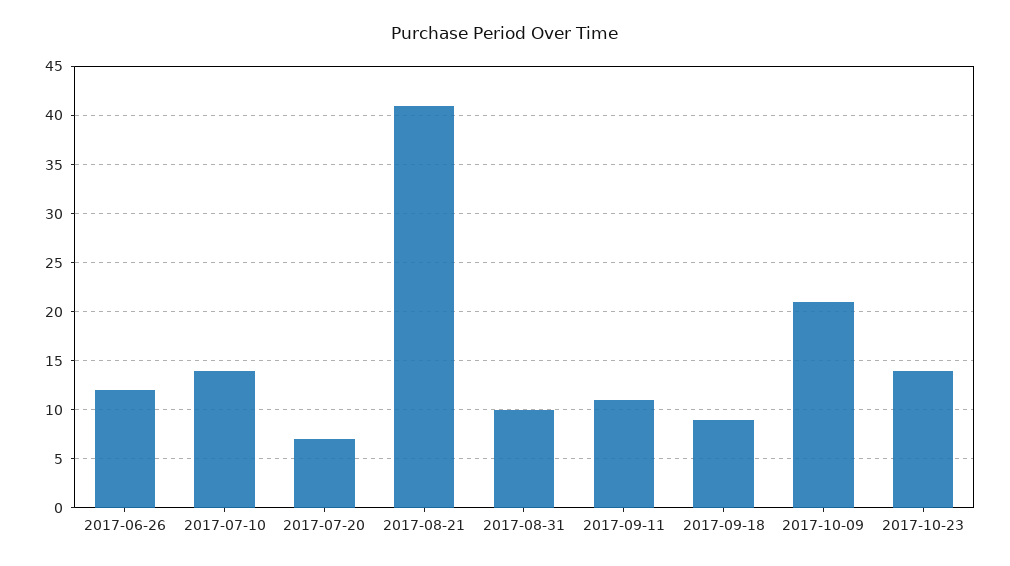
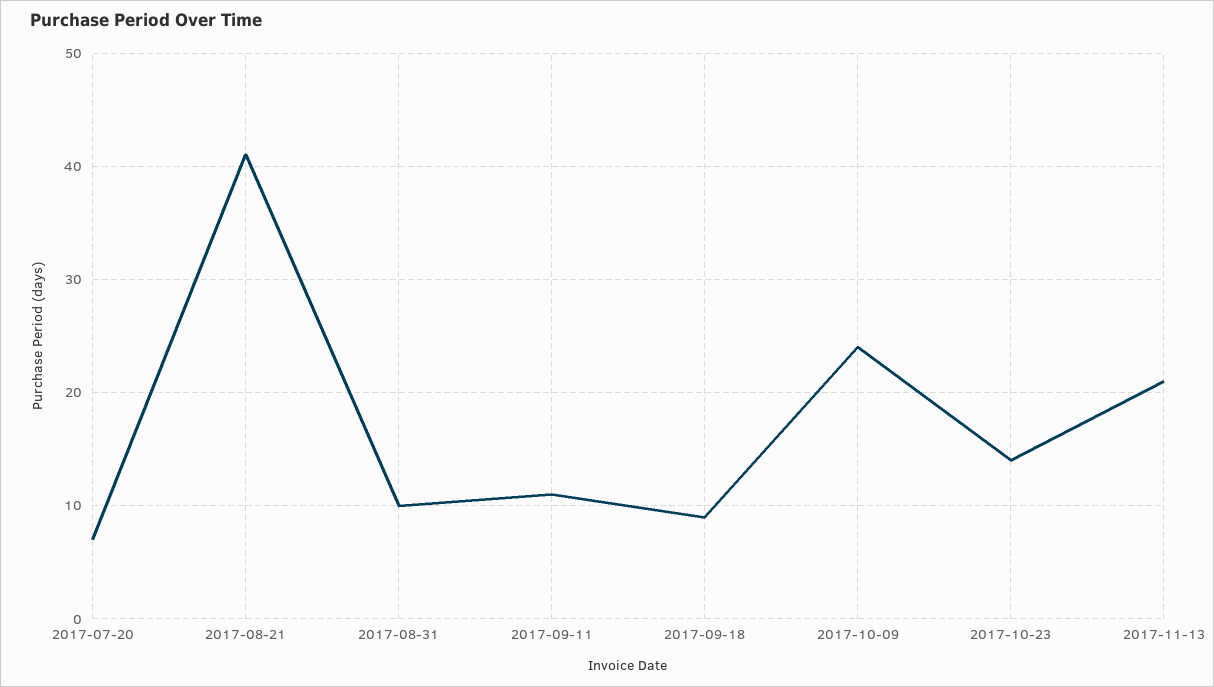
2017-06-26: 12 -> none
2017-07-10: 14 -> none
2017-10-09: 21 -> 24
2017-11-13: none -> 21

